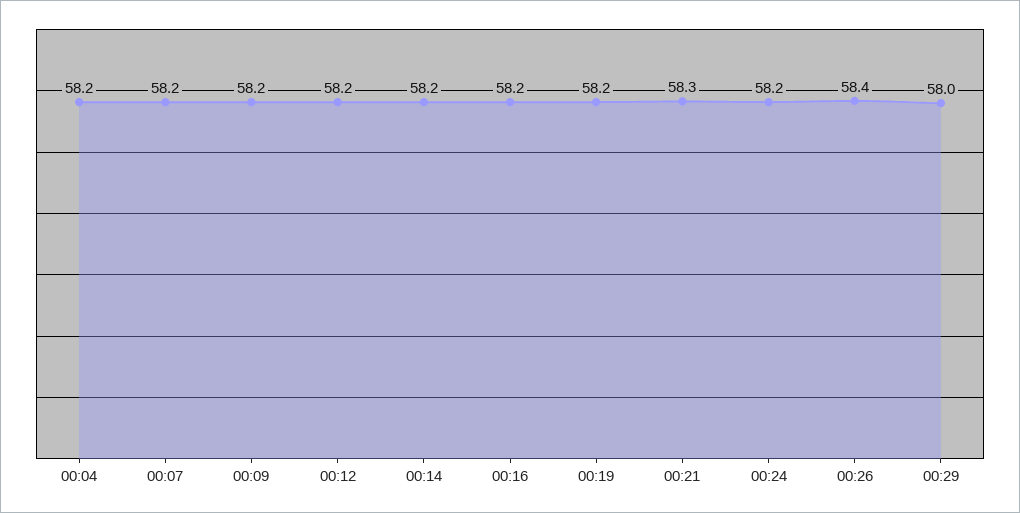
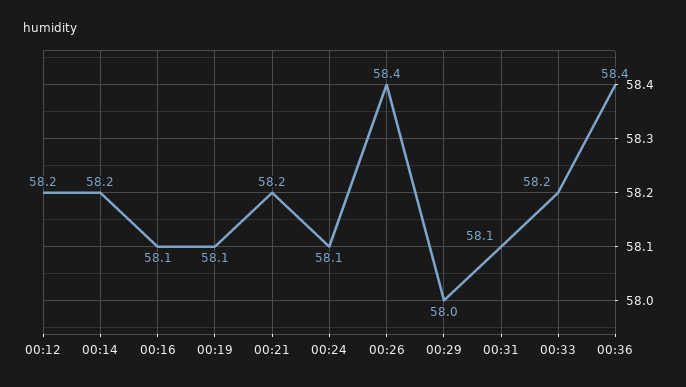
00:04: 58.2 -> none
00:07: 58.2 -> none
00:09: 58.2 -> none
00:16: 58.2 -> 58.1
00:19: 58.2 -> 58.1
00:21: 58.3 -> 58.2
00:24: 58.2 -> 58.1
00:31: none -> 58.1
00:33: none -> 58.2
00:36: none -> 58.4

